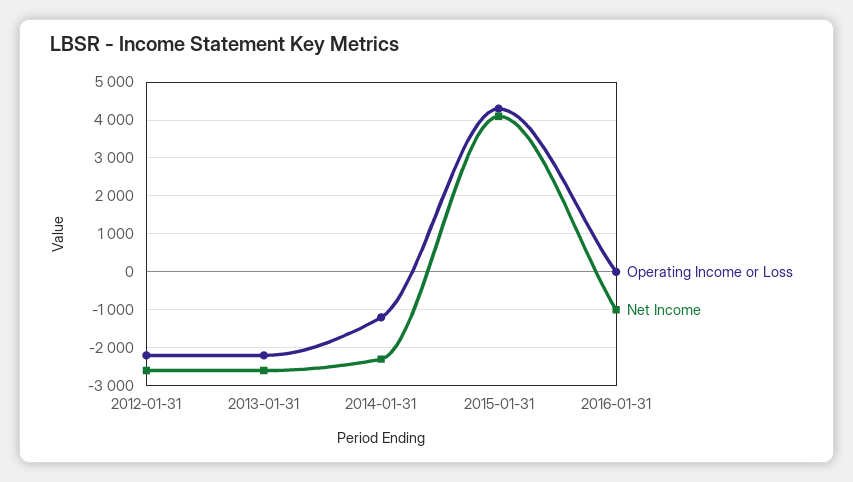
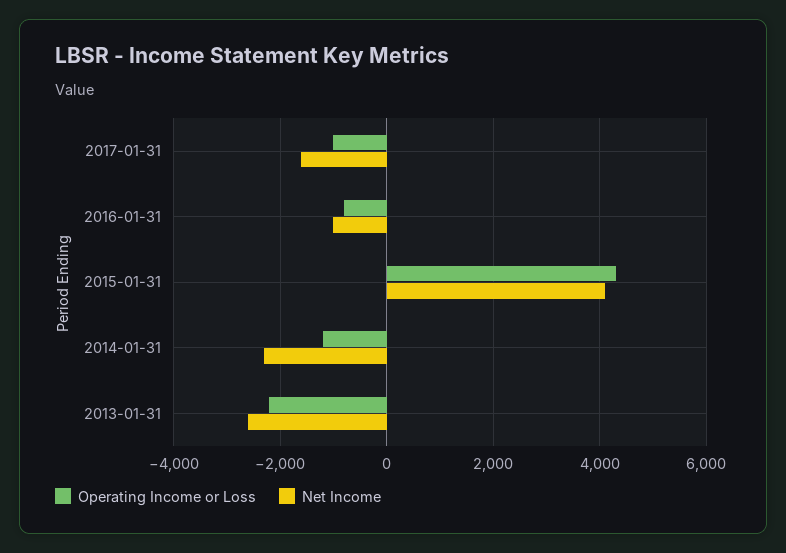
Operating Income or Loss, 2012-01-31: -2200 -> none
Net Income, 2012-01-31: -2600 -> none
Operating Income or Loss, 2016-01-31: 0 -> -800
Operating Income or Loss, 2017-01-31: none -> -1000
Net Income, 2017-01-31: none -> -1600

